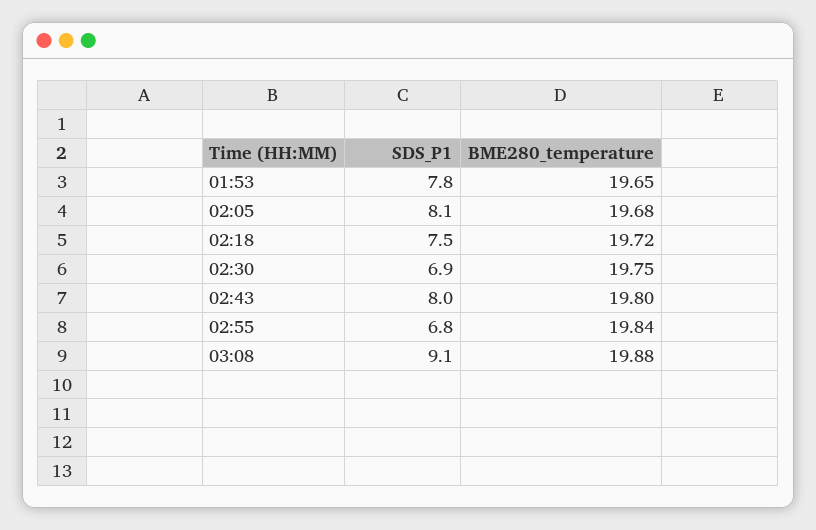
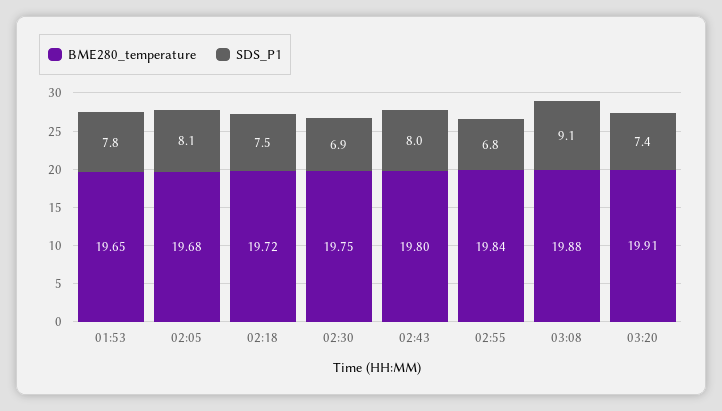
BME280_temperature, 03:20: none -> 19.91
SDS_P1, 03:20: none -> 7.4

